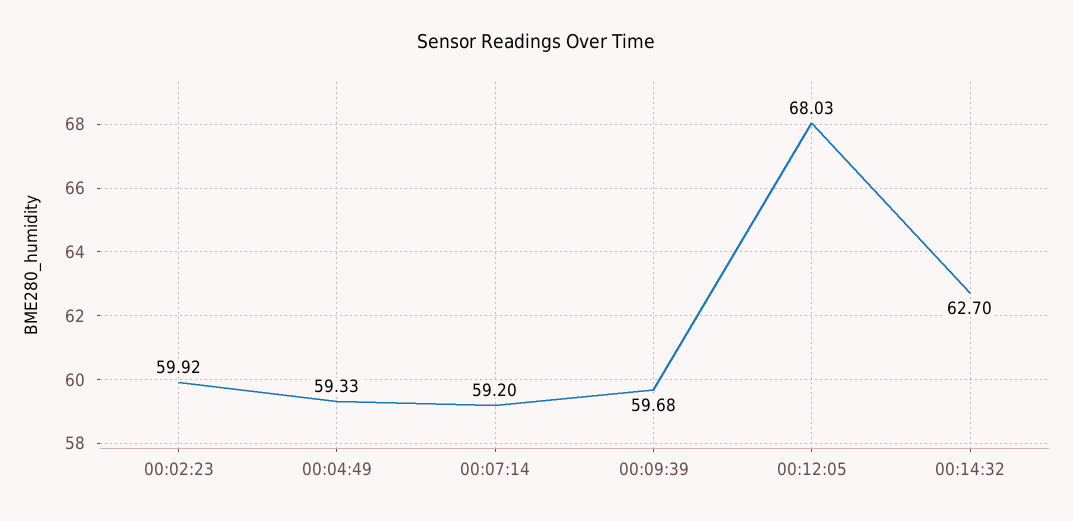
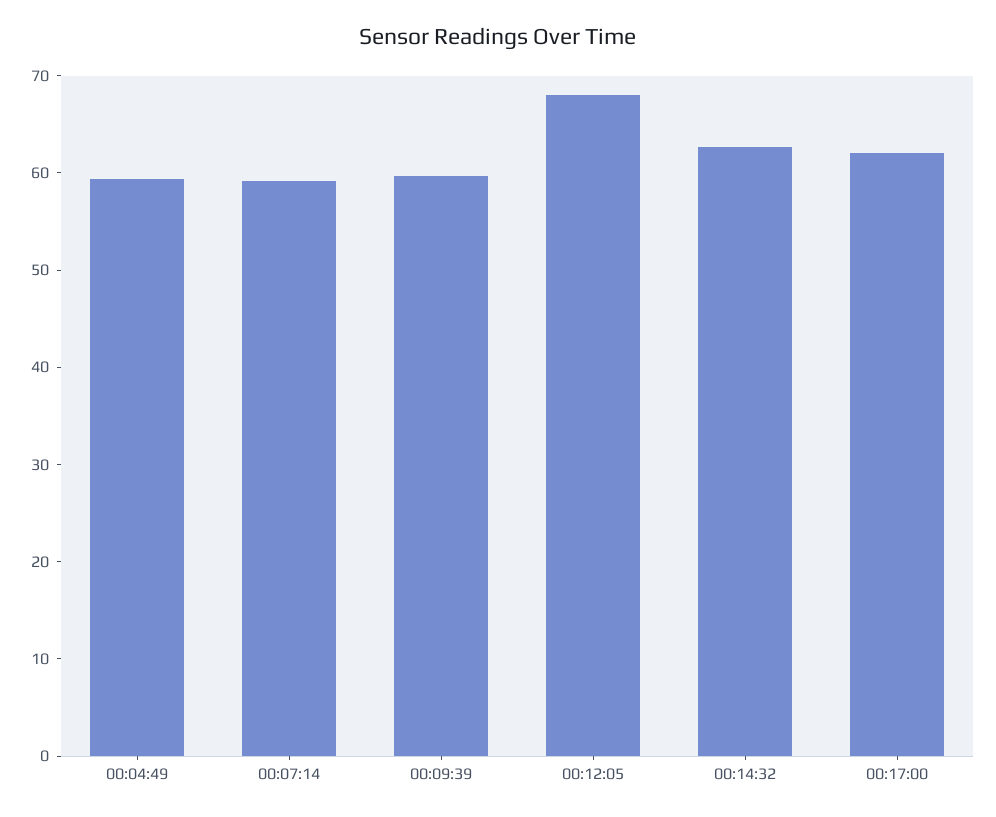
00:02:23: 59.92 -> none
00:17:00: none -> 62

